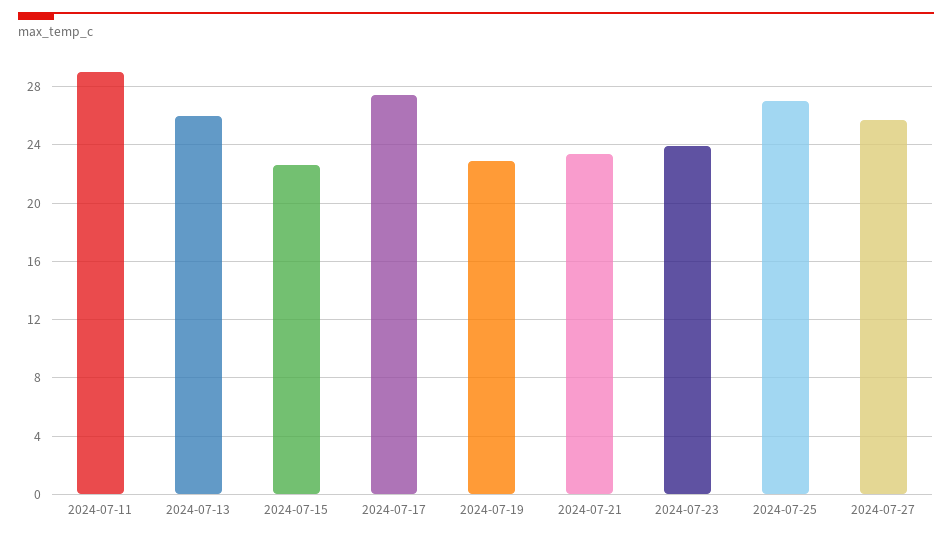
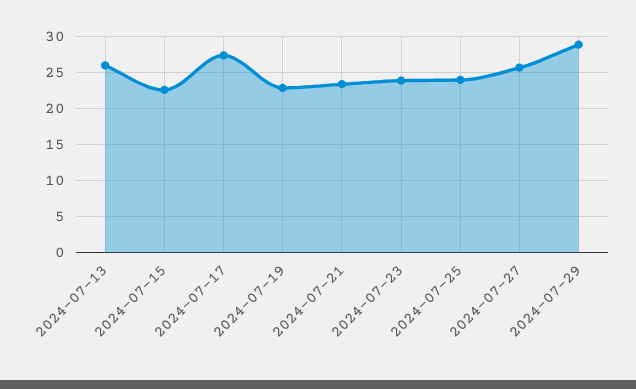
2024-07-11: 29 -> none
2024-07-25: 27 -> 24
2024-07-29: none -> 29

